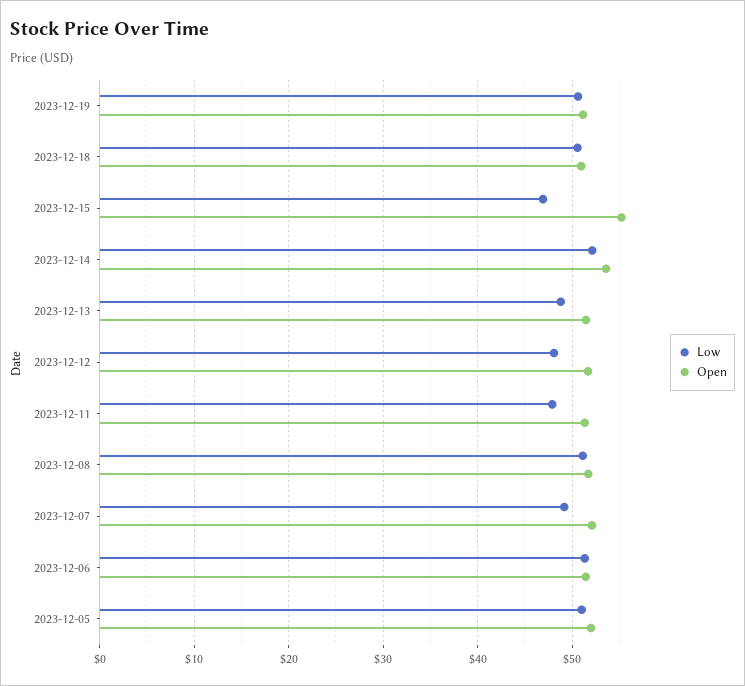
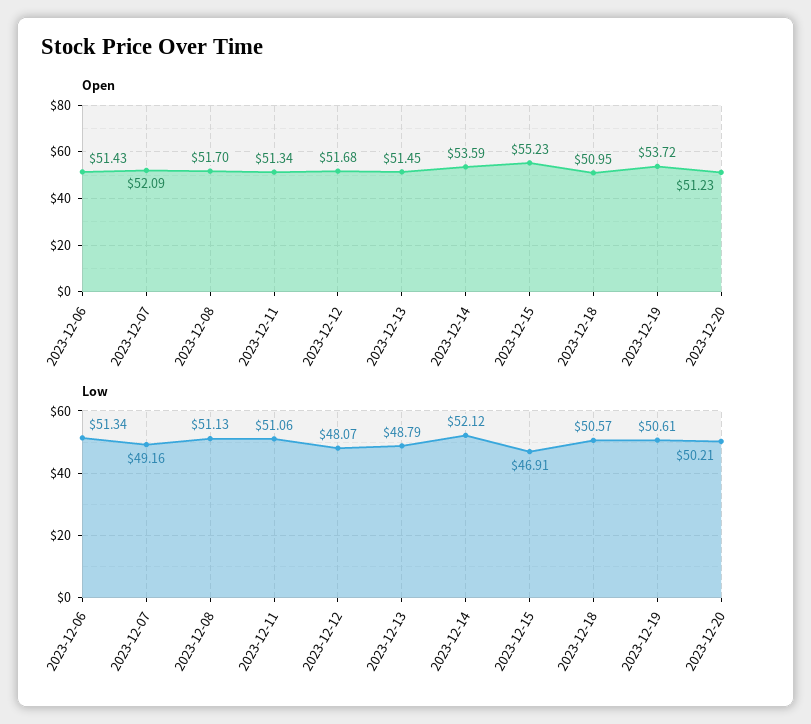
Open, 2023-12-19: 51 -> 53.72
Low, 2023-12-11: 48 -> 51.06
Low, 2023-12-05: 51 -> none
Open, 2023-12-05: 52 -> none
Open, 2023-12-20: none -> 51.23
Low, 2023-12-20: none -> 50.21

